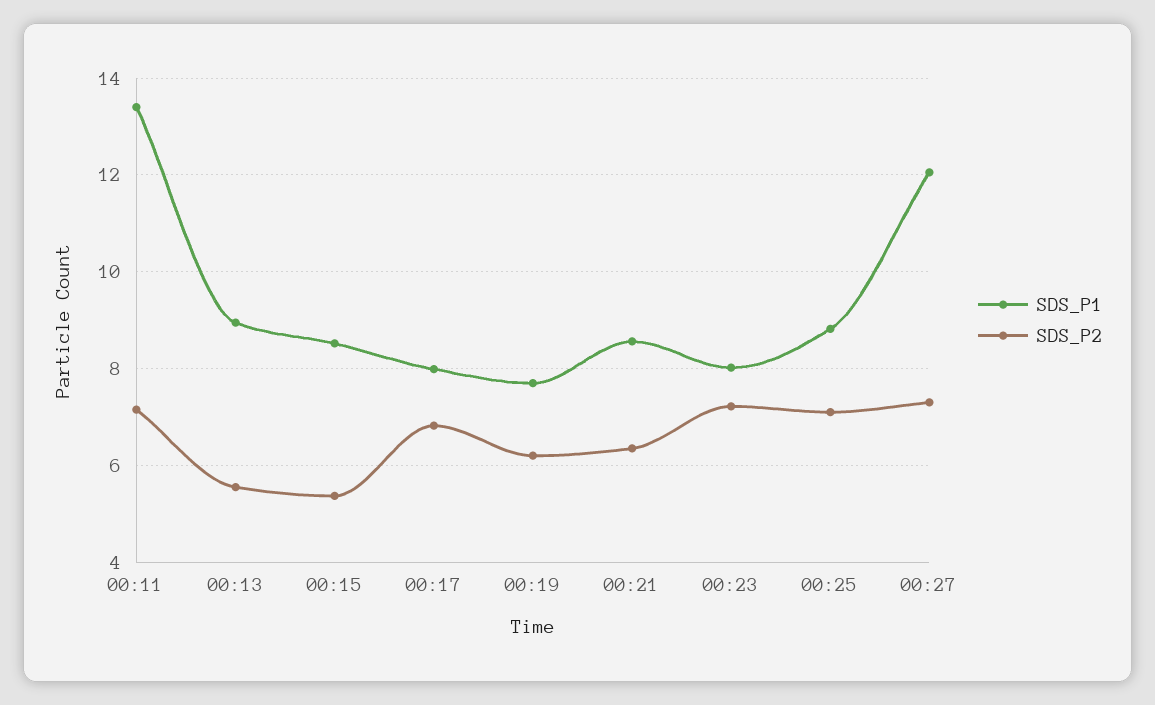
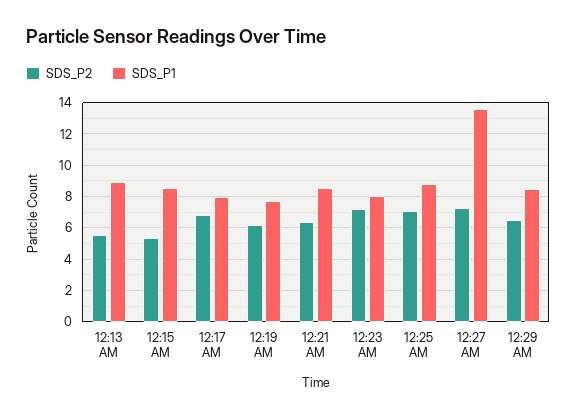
SDS_P1, 00:11: 13.4 -> none
SDS_P2, 00:11: 7.2 -> none
SDS_P1, 00:27: 12 -> 13.5
SDS_P2, 12:29 AM: none -> 6.5
SDS_P1, 12:29 AM: none -> 8.5

